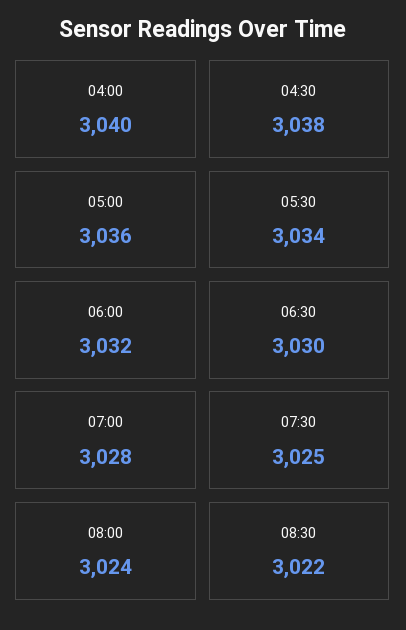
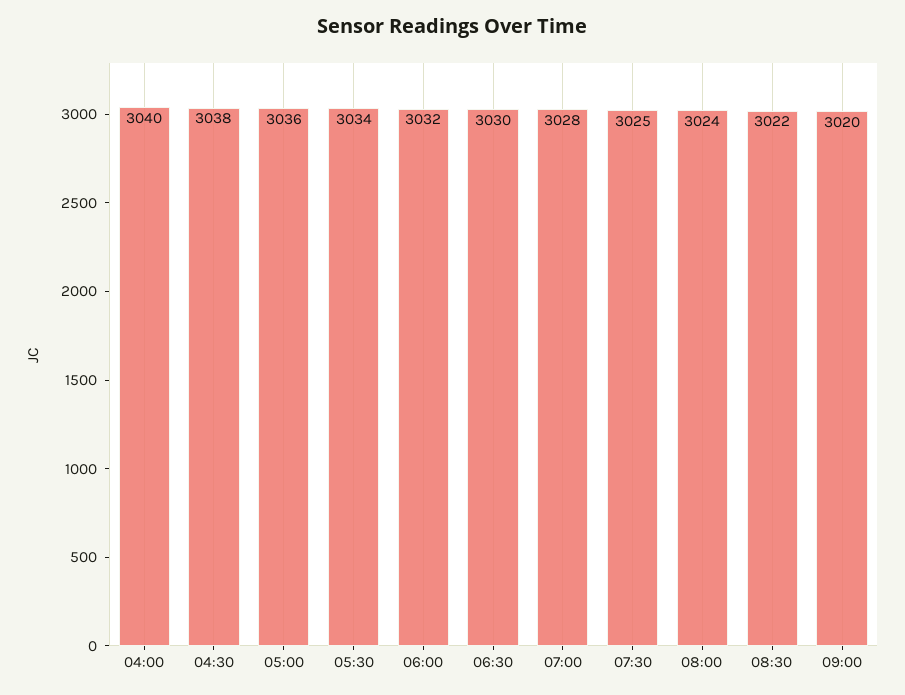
09:00: none -> 3020

